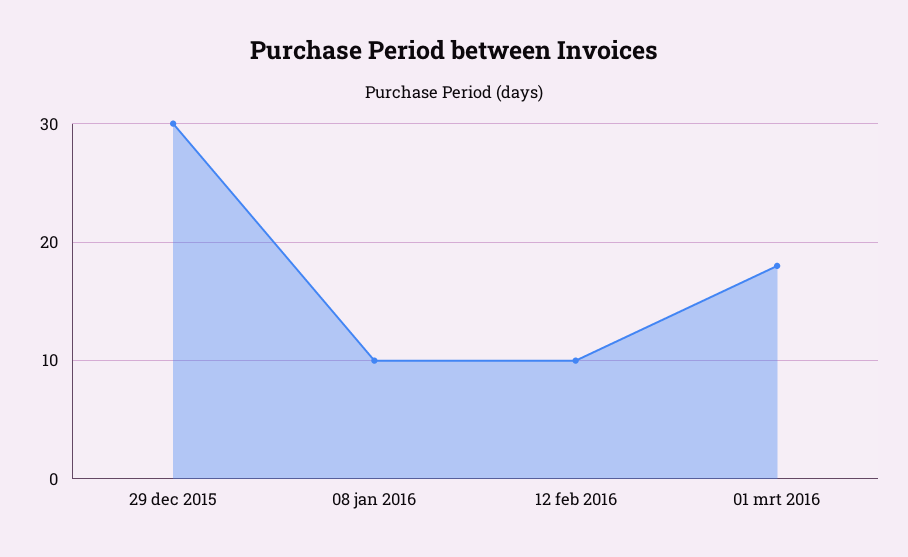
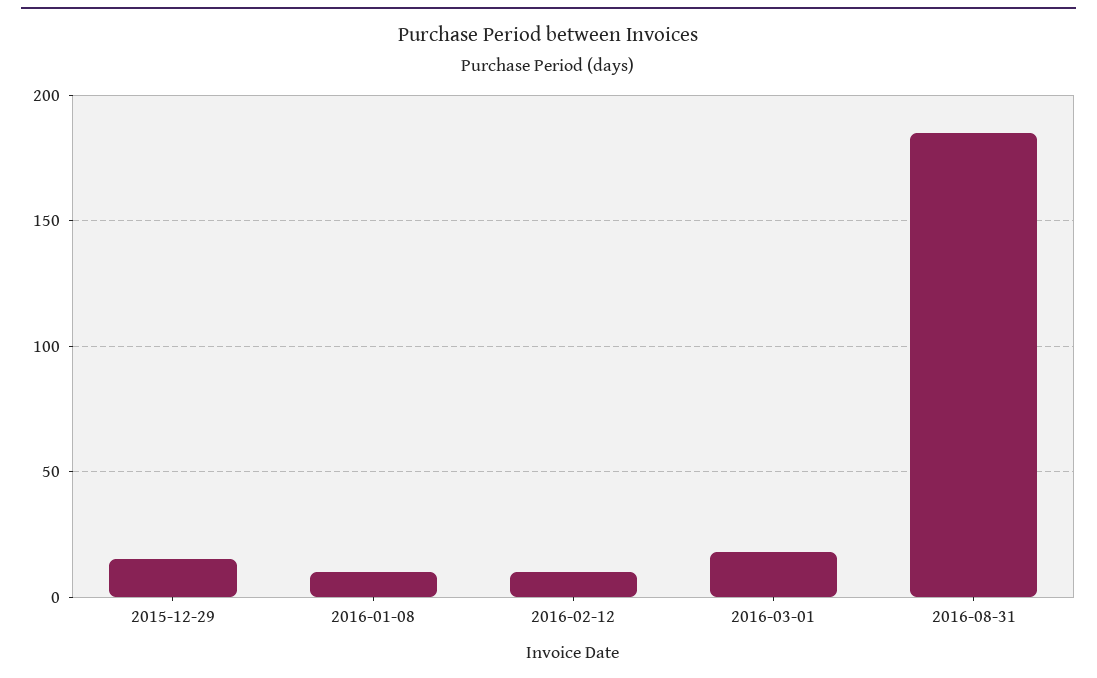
29 dec 2015: 30 -> 15
2016-08-31: none -> 185

